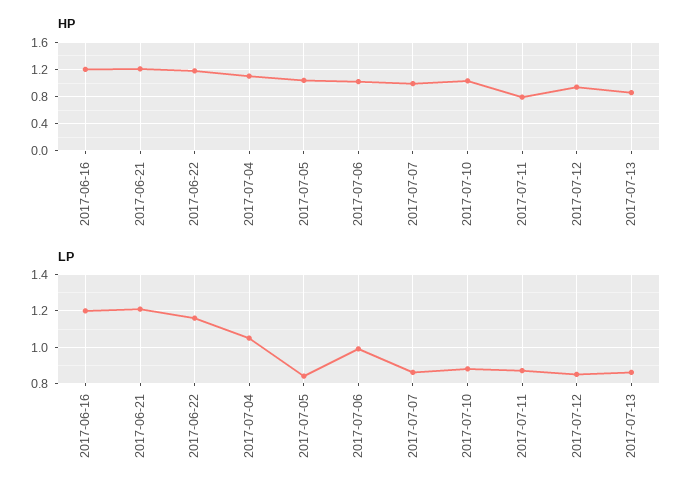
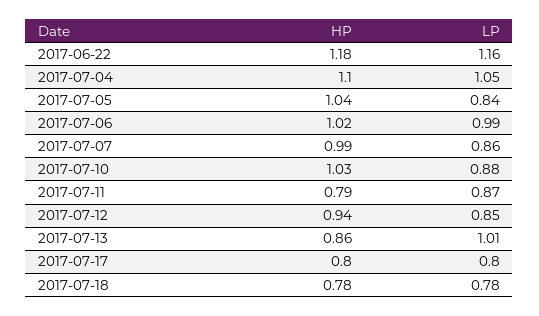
HP, 2017-06-16: 1.2 -> none
HP, 2017-06-21: 1.2 -> none
LP, 2017-06-16: 1.2 -> none
LP, 2017-06-21: 1.2 -> none
LP, 2017-07-13: 0.85 -> 1.01
HP, 2017-07-17: none -> 0.8
LP, 2017-07-17: none -> 0.8
HP, 2017-07-18: none -> 0.78
LP, 2017-07-18: none -> 0.78

